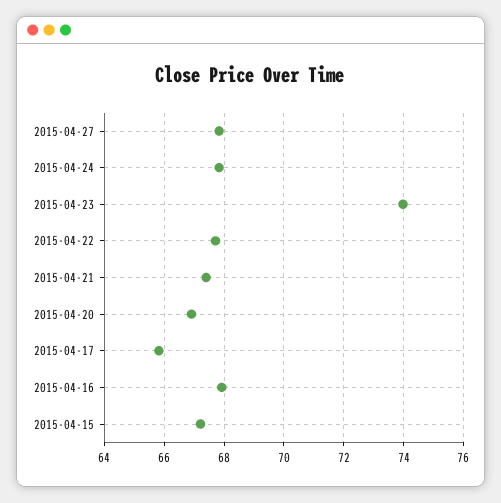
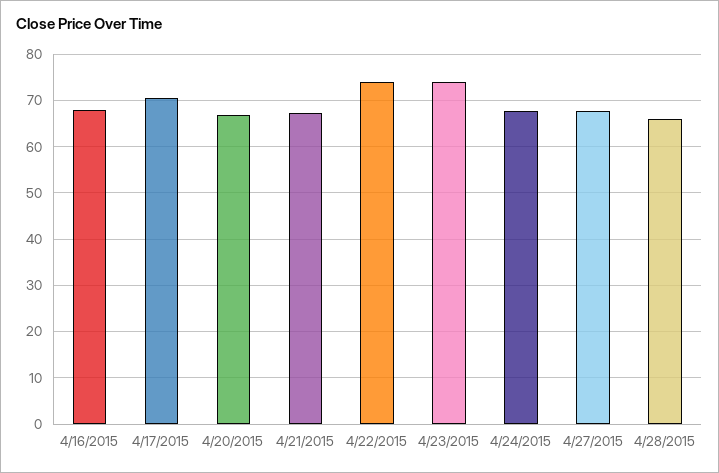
2015-04-22: 67.75 -> 74
2015-04-17: 65.75 -> 70
2015-04-15: 67.25 -> none
4/28/2015: none -> 66

